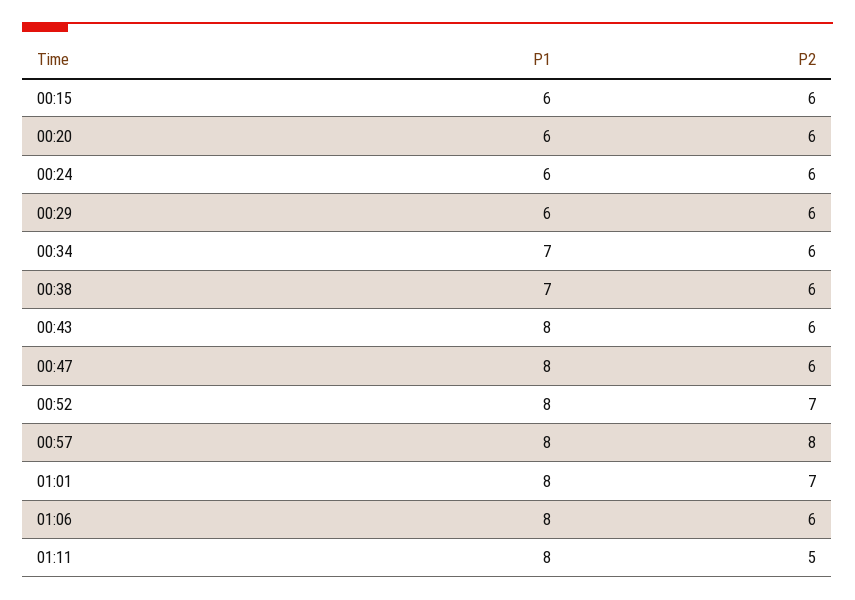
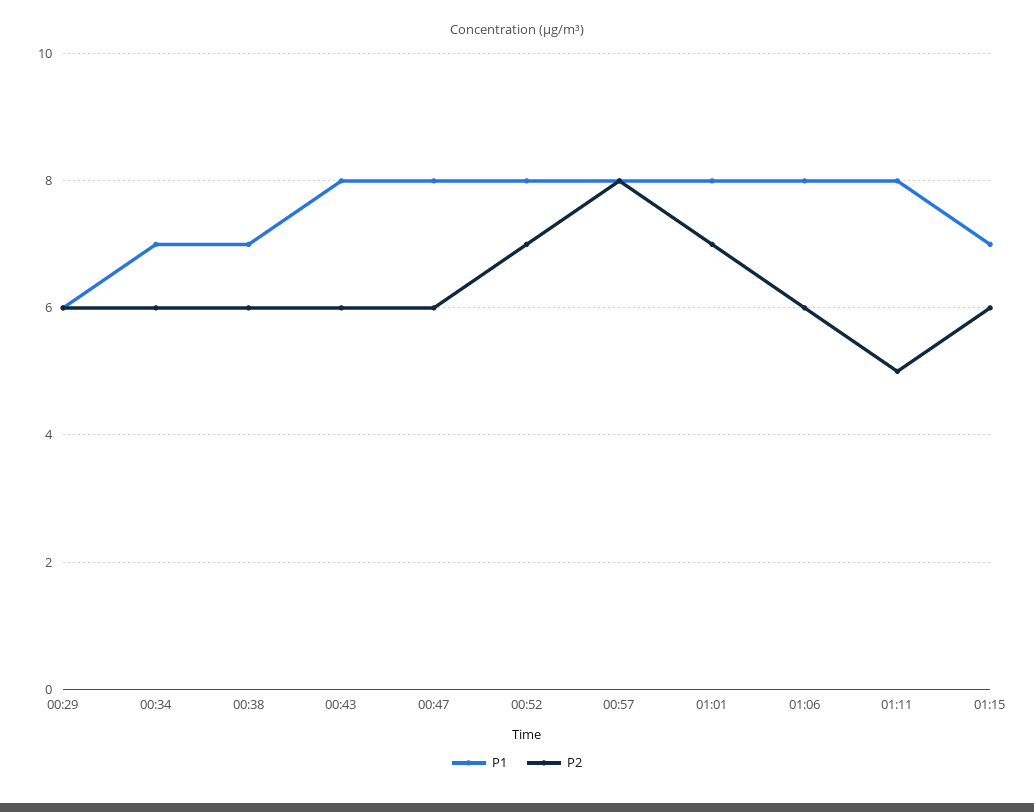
P1, 00:15: 6 -> none
P2, 00:15: 6 -> none
P1, 00:20: 6 -> none
P2, 00:20: 6 -> none
P1, 00:24: 6 -> none
P2, 00:24: 6 -> none
P1, 01:15: none -> 7
P2, 01:15: none -> 6

